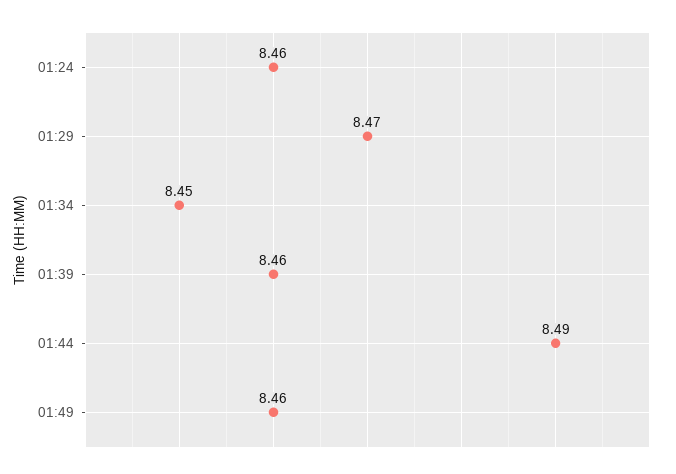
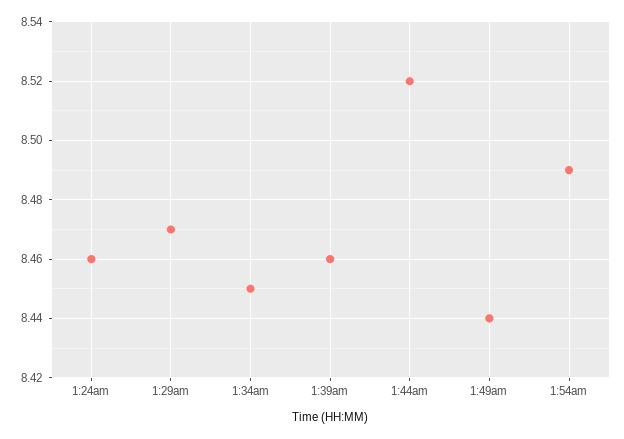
01:44: 8.49 -> 8.52
01:49: 8.46 -> 8.44
1:54am: none -> 8.49

